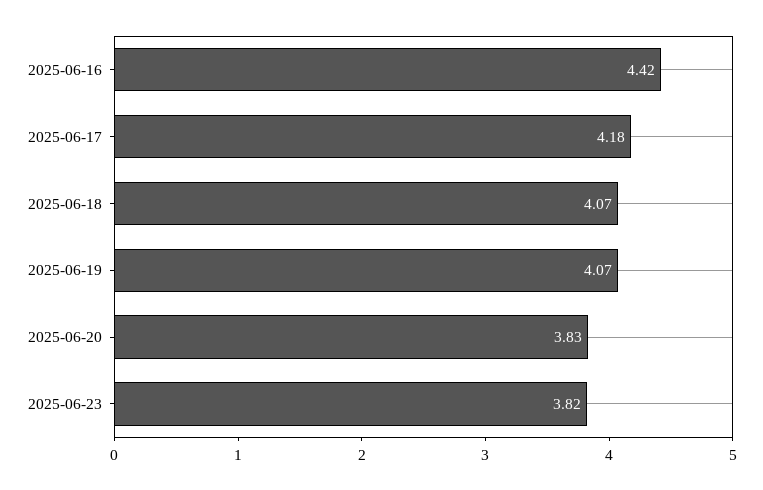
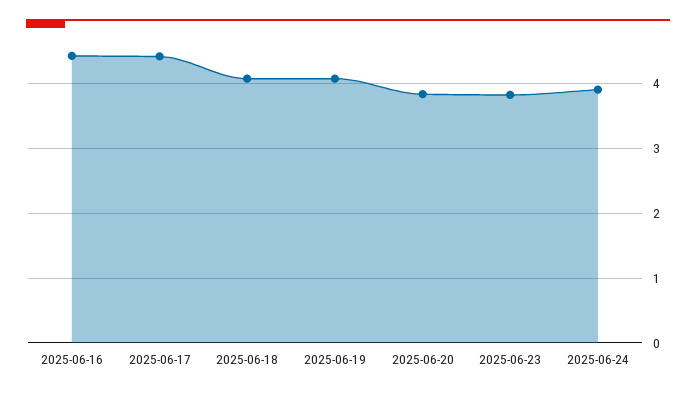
2025-06-17: 4.18 -> 4.4
2025-06-24: none -> 3.9

